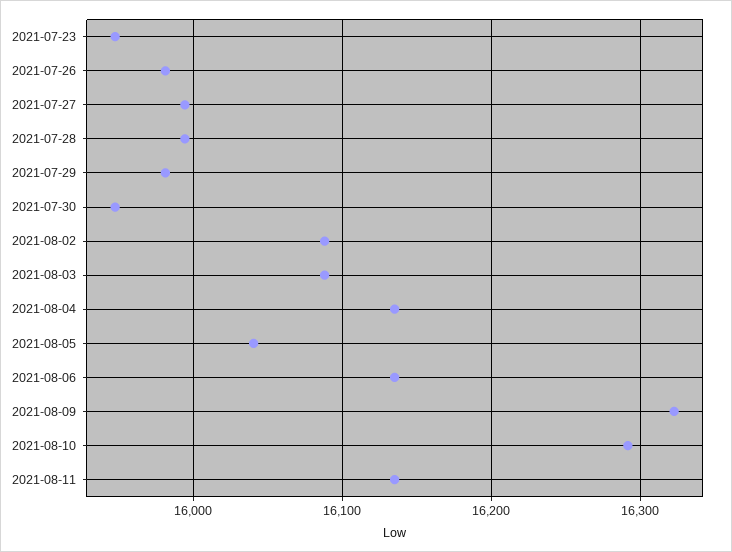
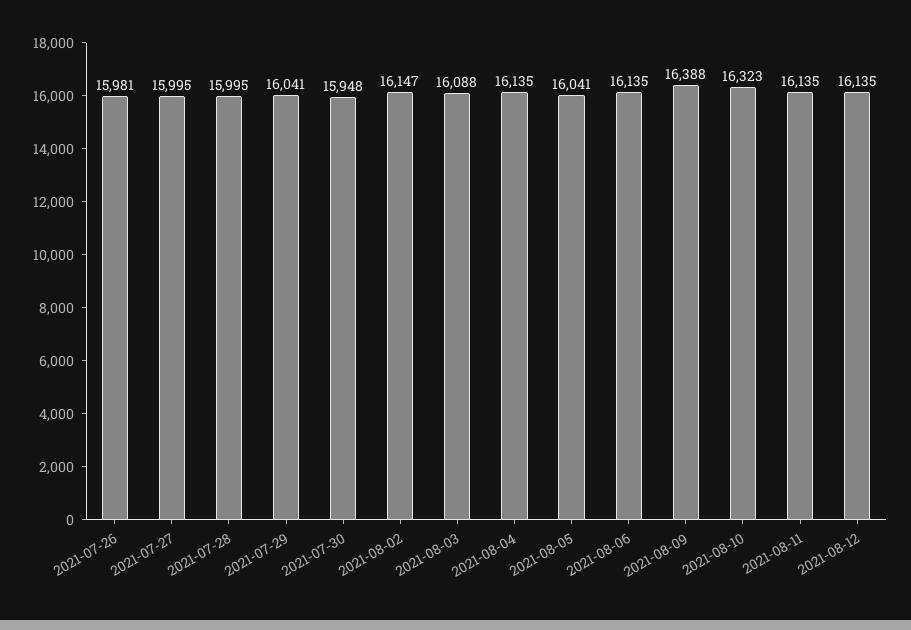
2021-07-23: 15950 -> none
2021-07-29: 15980 -> 16041
2021-08-02: 16090 -> 16147
2021-08-09: 16320 -> 16388
2021-08-10: 16290 -> 16323
2021-08-12: none -> 16135

